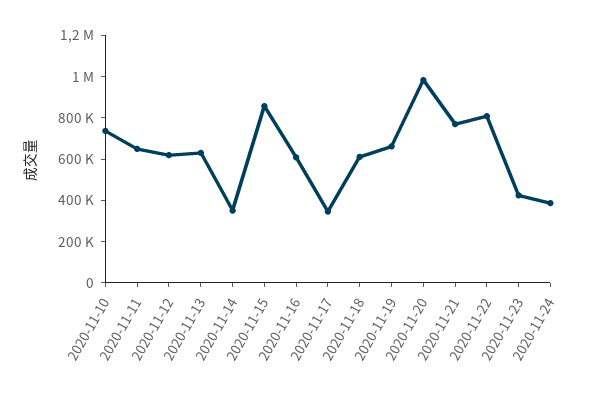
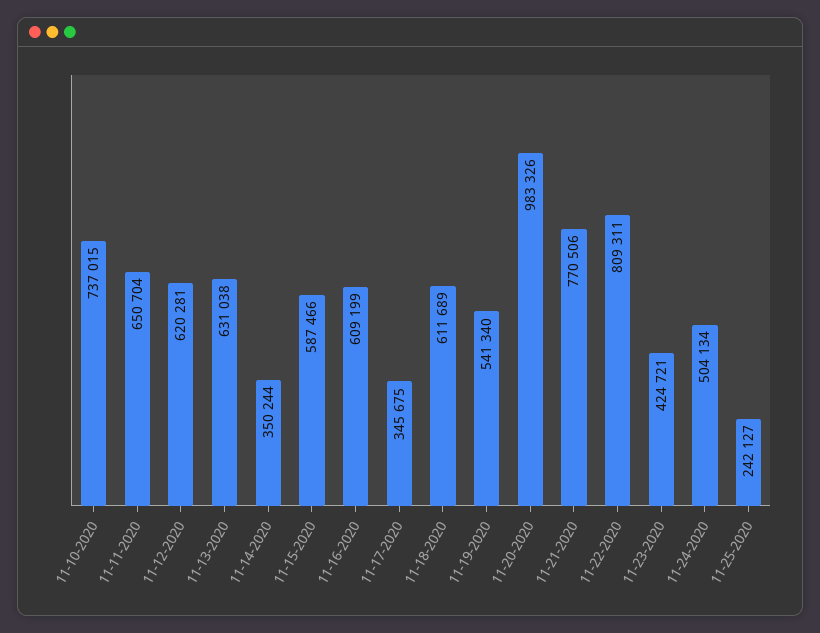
2020-11-15: 850000 -> 587466
2020-11-19: 650000 -> 541340
2020-11-24: 400000 -> 504134
11-25-2020: none -> 242127

